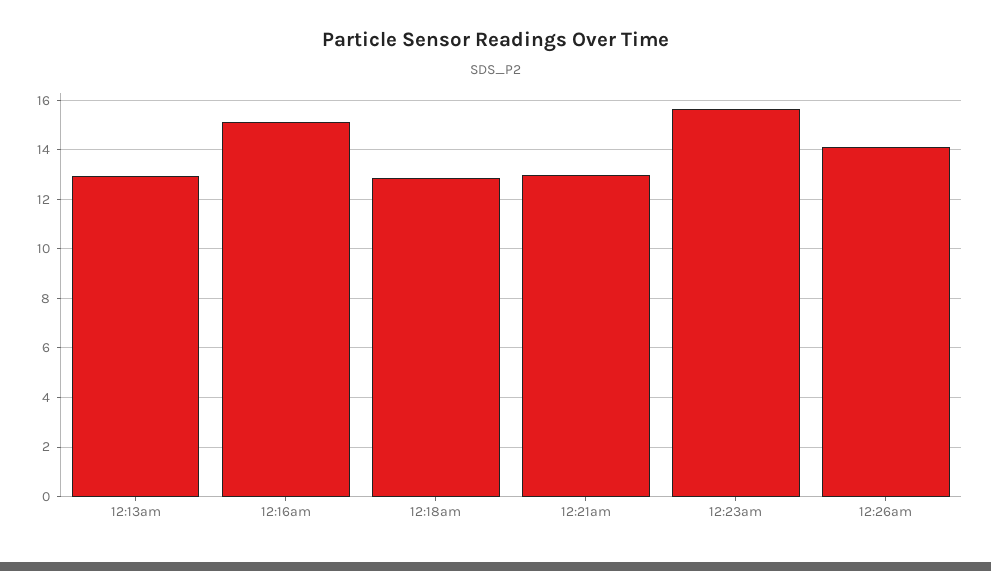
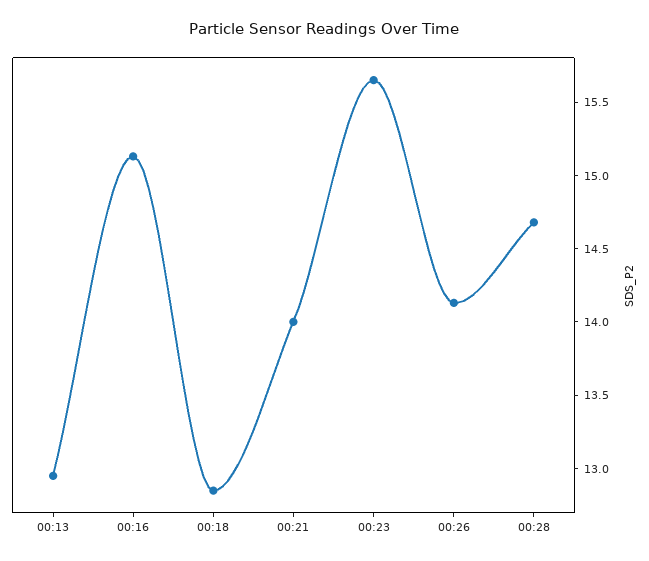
12:21am: 13 -> 14
00:28: none -> 14.7

